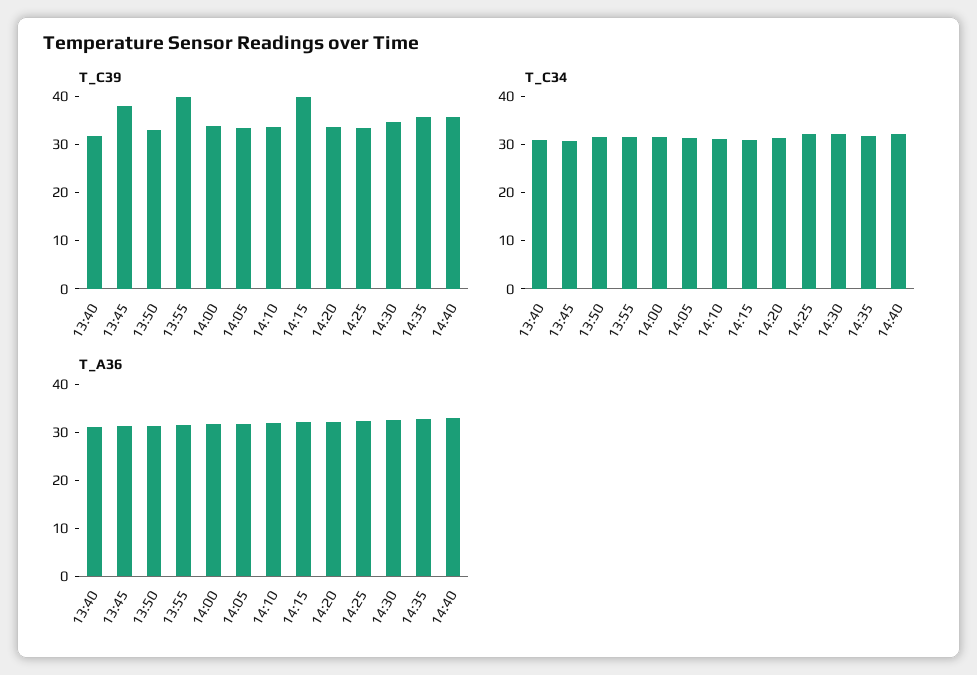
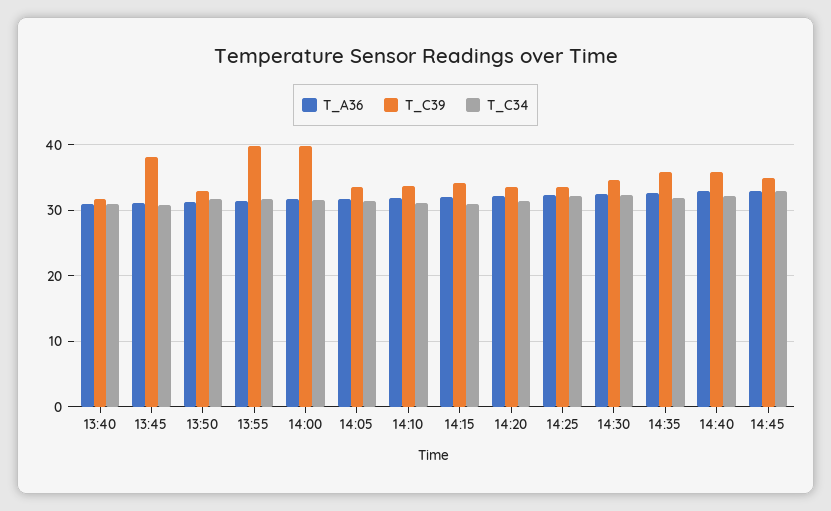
T_C39, 14:00: 34 -> 40
T_C39, 14:15: 40 -> 34
T_A36, 14:45: none -> 33
T_C39, 14:45: none -> 35
T_C34, 14:45: none -> 33

